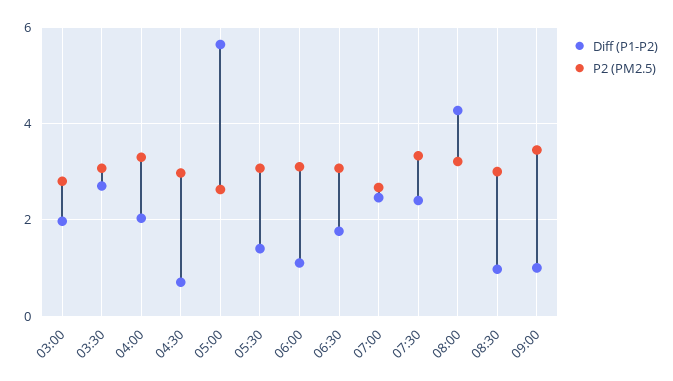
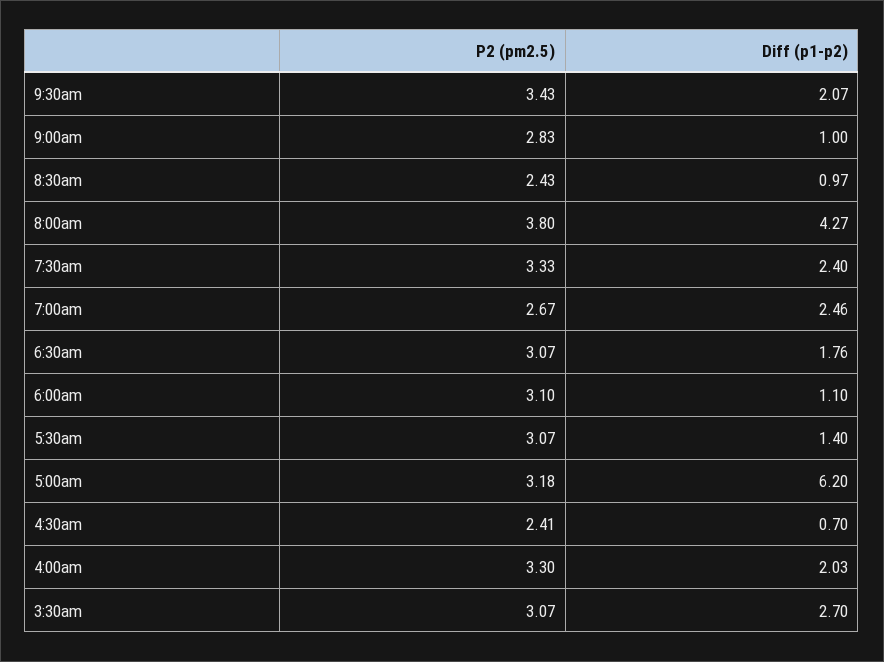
Diff (P1-P2), 03:00: 2 -> none
P2 (PM2.5), 03:00: 2.8 -> none
P2 (PM2.5), 04:30: 3 -> 2.41
Diff (P1-P2), 05:00: 5.6 -> 6.2
P2 (PM2.5), 05:00: 2.6 -> 3.18
P2 (PM2.5), 08:00: 3.2 -> 3.8
P2 (PM2.5), 08:30: 3 -> 2.43
P2 (PM2.5), 09:00: 3.4 -> 2.83
P2 (PM2.5), 9:30am: none -> 3.43
Diff (P1-P2), 9:30am: none -> 2.07

